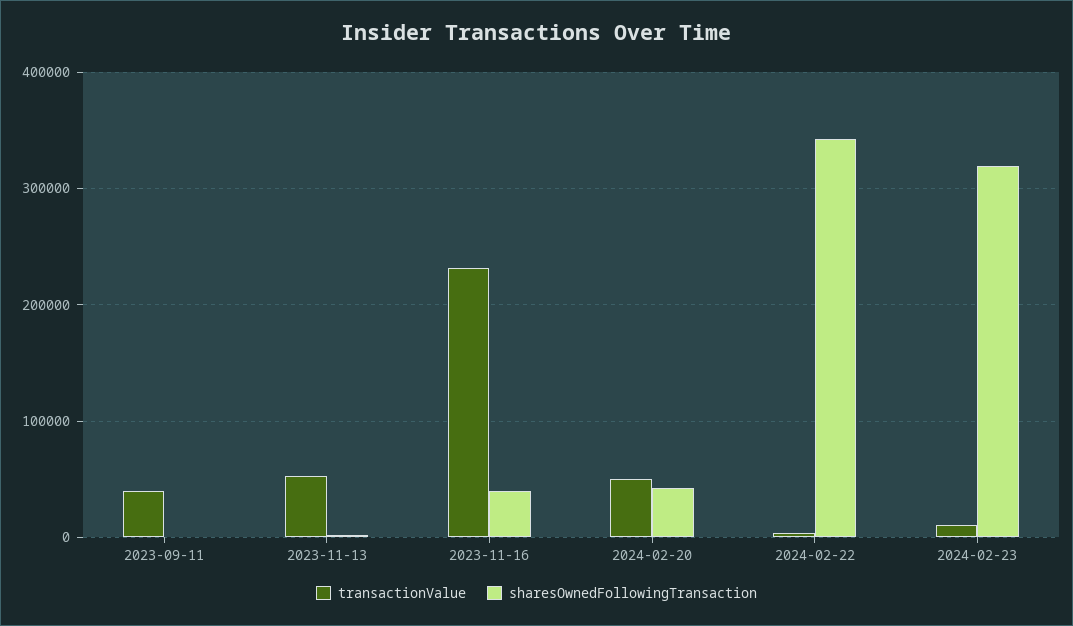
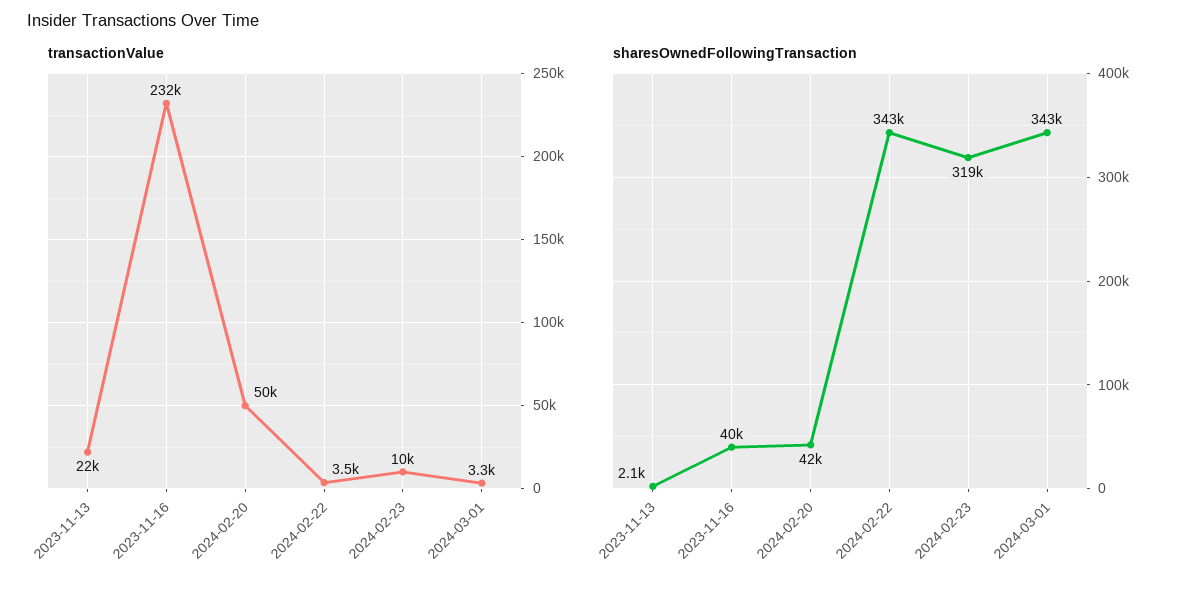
transactionValue, 2023-09-11: 40000 -> none
sharesOwnedFollowingTransaction, 2023-09-11: 0 -> none
transactionValue, 2023-11-13: 50000 -> 22000
transactionValue, 2024-03-01: none -> 3300
sharesOwnedFollowingTransaction, 2024-03-01: none -> 343000

